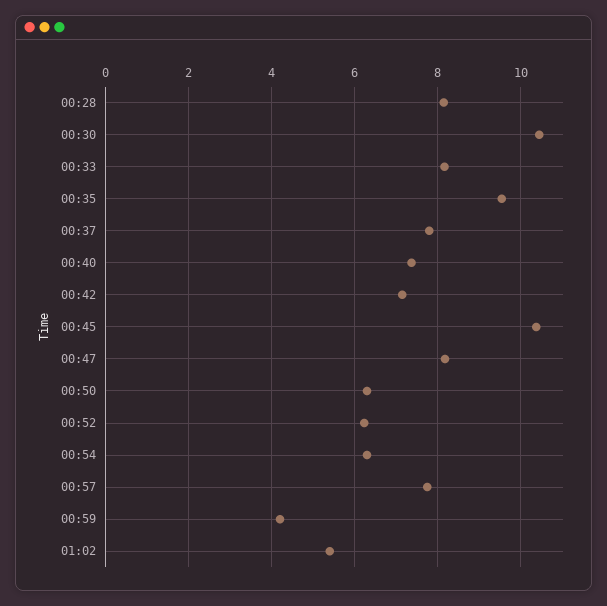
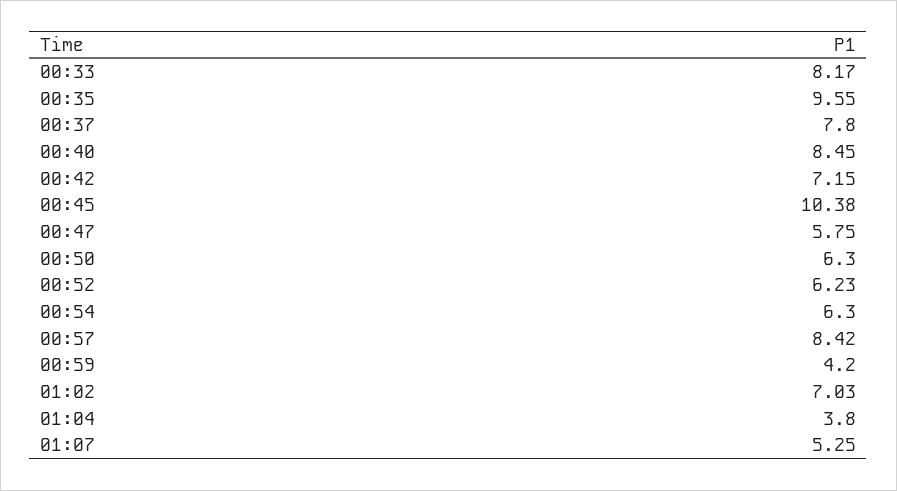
00:28: 8.2 -> none
00:30: 10.4 -> none
00:40: 7.4 -> 8.45
00:47: 8.2 -> 5.75
00:57: 7.8 -> 8.42
01:02: 5.4 -> 7.03
01:04: none -> 3.8
01:07: none -> 5.25

